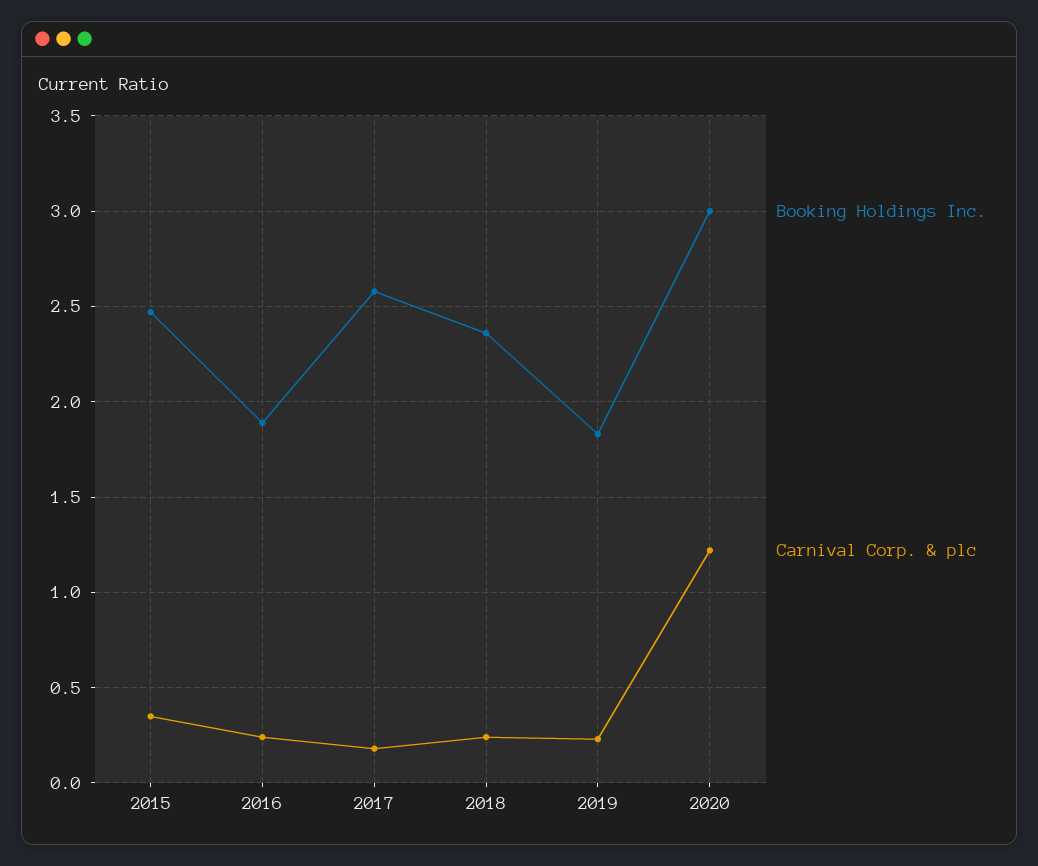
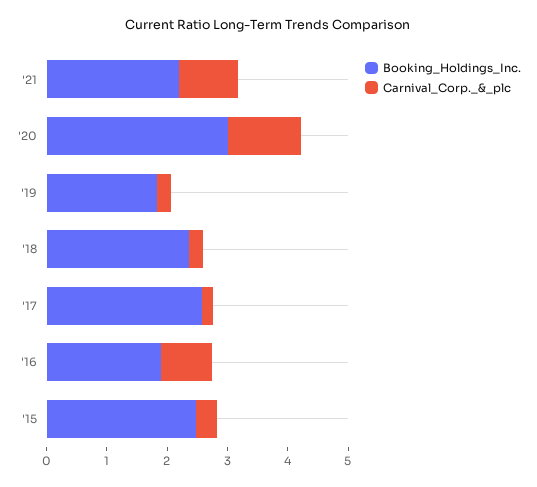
Carnival Corp. & plc, 2016: 0.25 -> 0.8
Booking Holdings Inc., '21: none -> 2.2
Carnival Corp. & plc, '21: none -> 1

